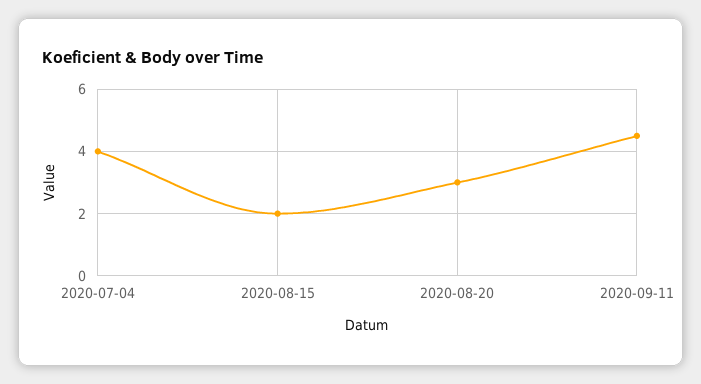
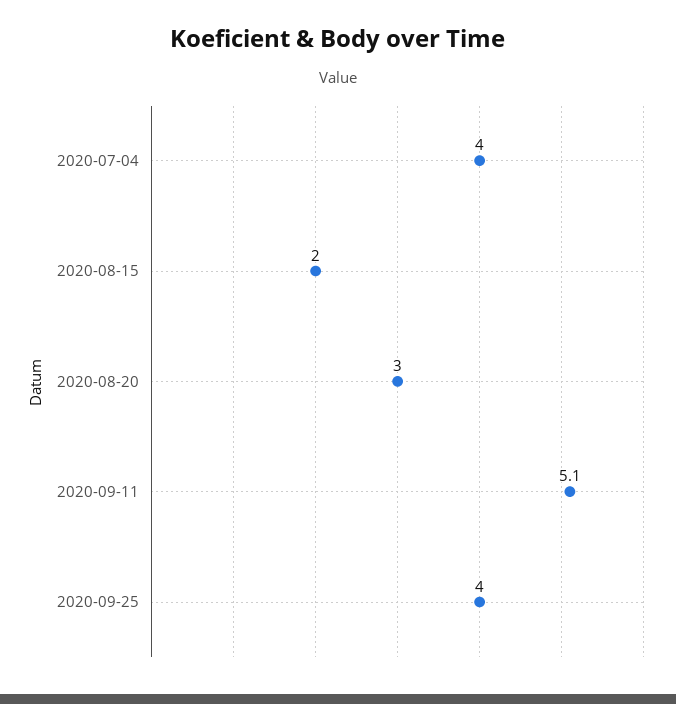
2020-09-11: 4.5 -> 5.1
2020-09-25: none -> 4

